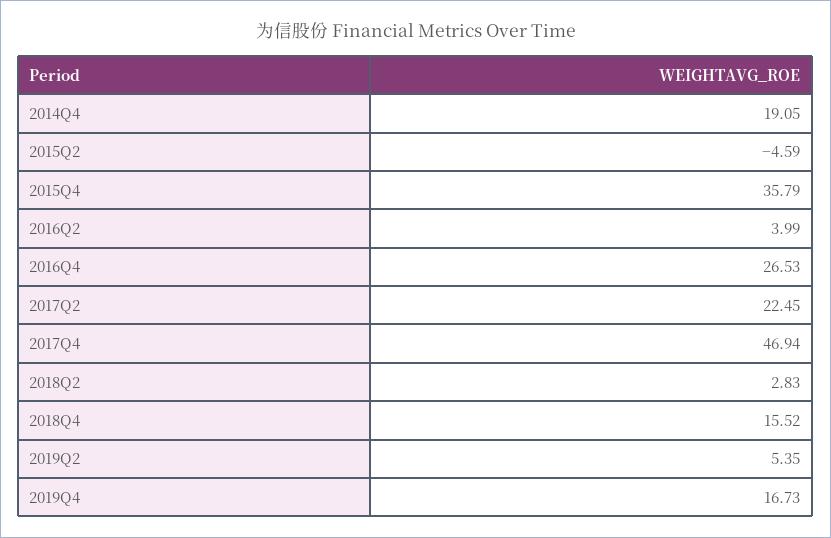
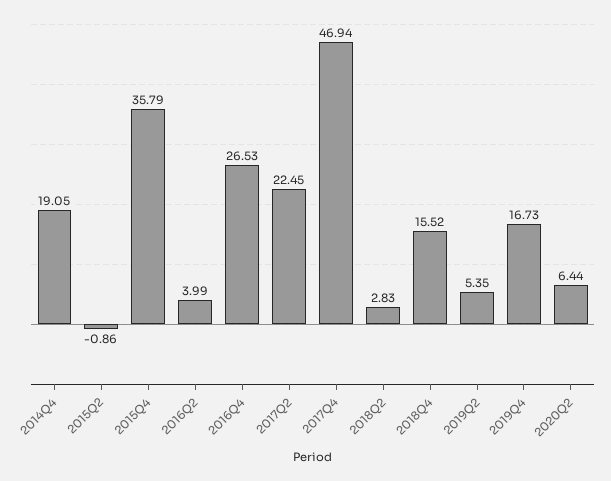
2015Q2: -4.59 -> -0.86
2020Q2: none -> 6.44

